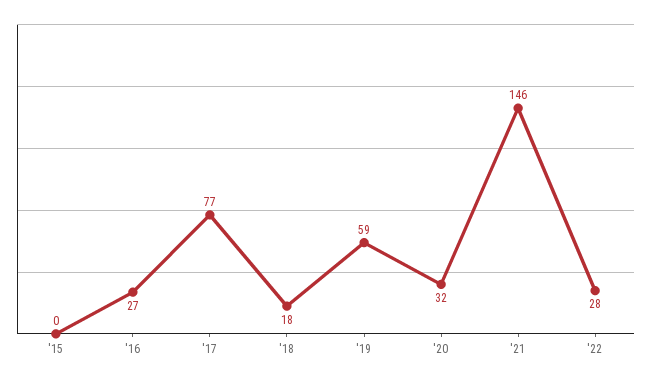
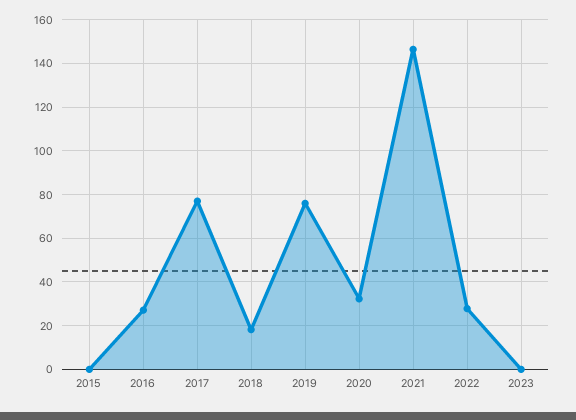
'19: 59 -> 75
2023: none -> 0

